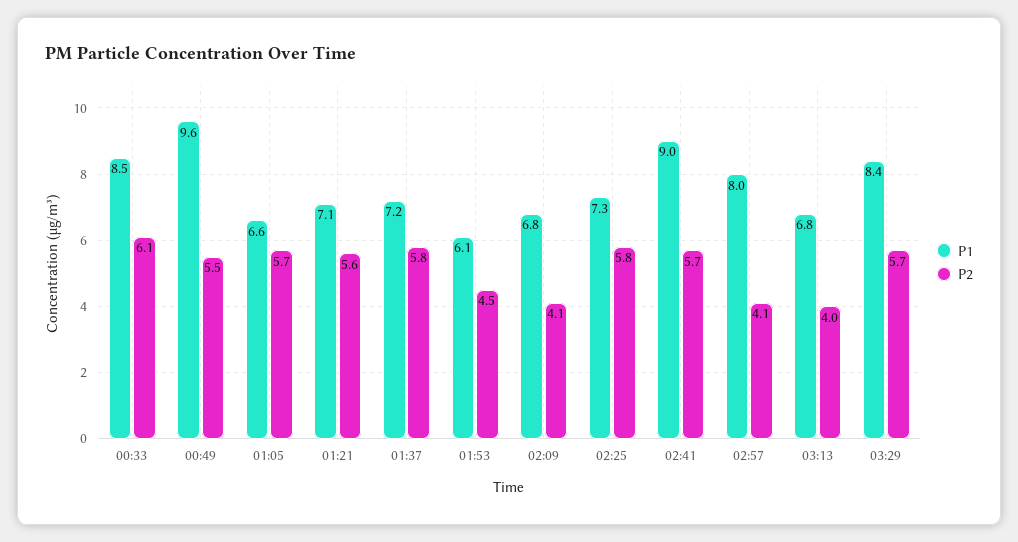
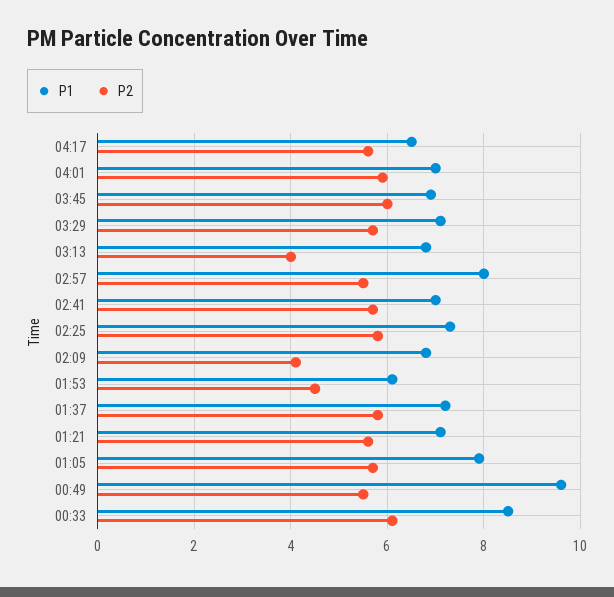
P1, 01:05: 6.6 -> 8
P1, 02:41: 9 -> 7
P2, 02:57: 4.1 -> 5.5
P1, 03:29: 8.4 -> 7
P1, 04:17: none -> 6.5
P2, 04:17: none -> 5.5
P1, 04:01: none -> 7
P2, 04:01: none -> 6
P1, 03:45: none -> 7
P2, 03:45: none -> 6

